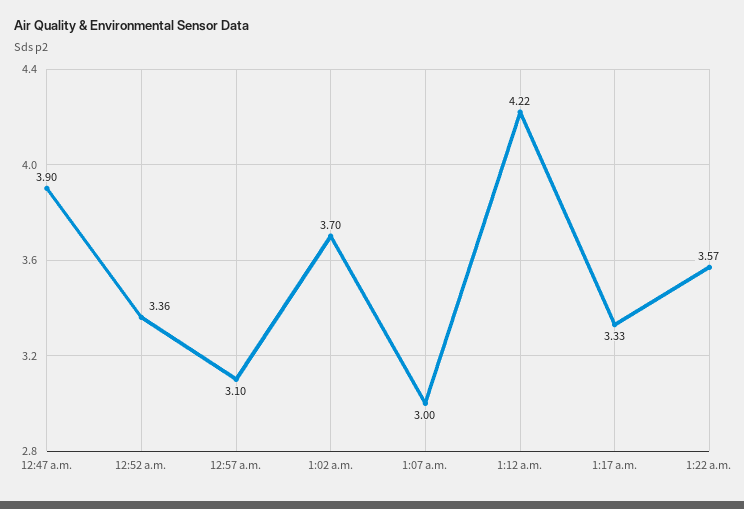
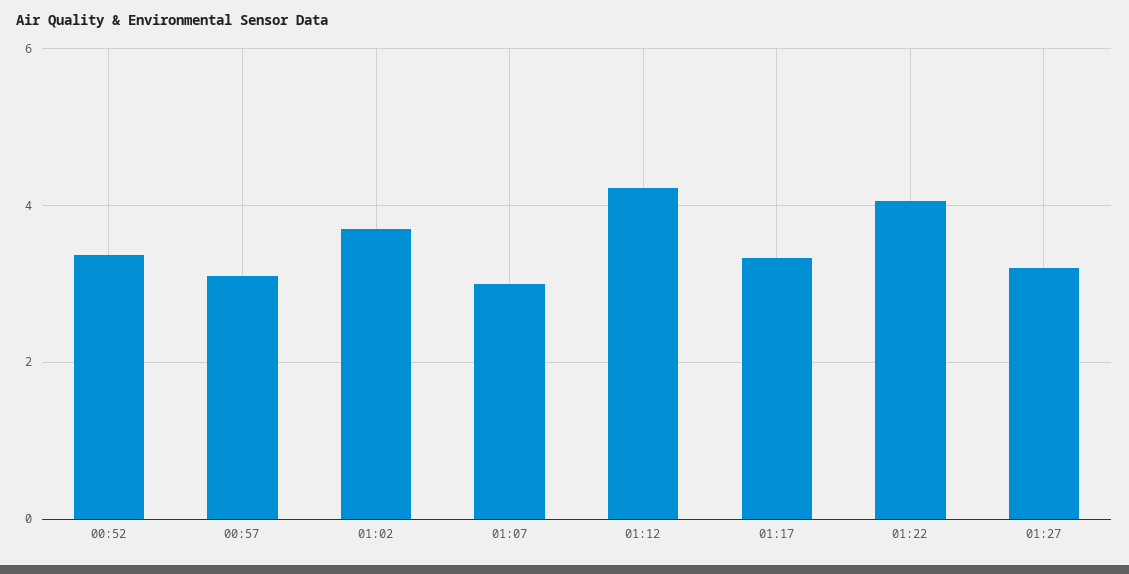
12:47 a.m.: 3.9 -> none
1:22 a.m.: 3.57 -> 4
01:27: none -> 3.2

